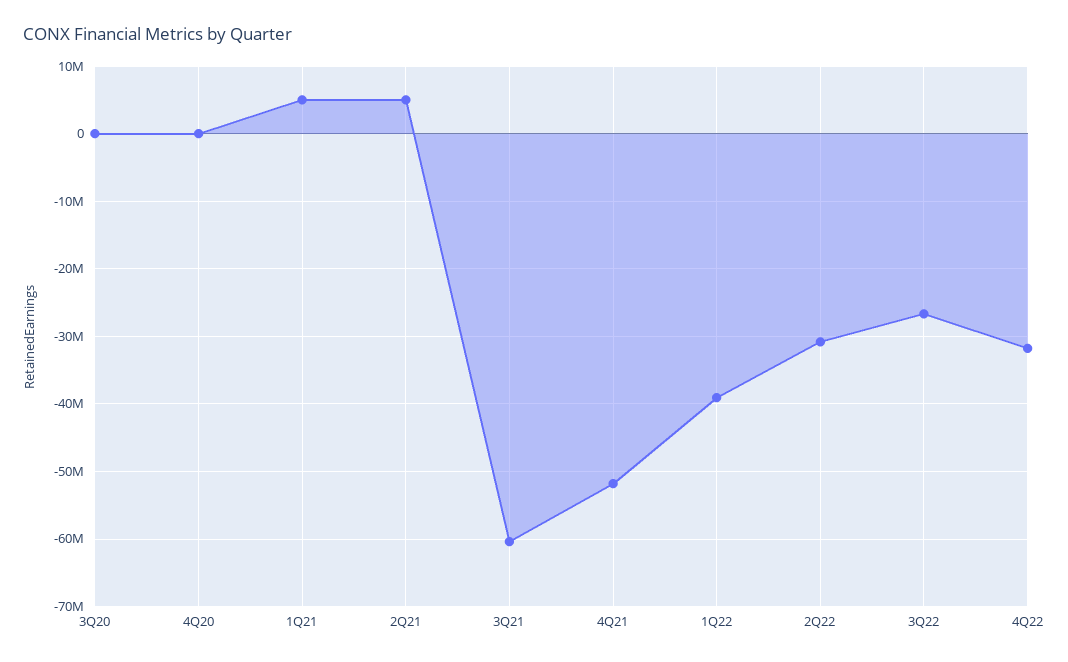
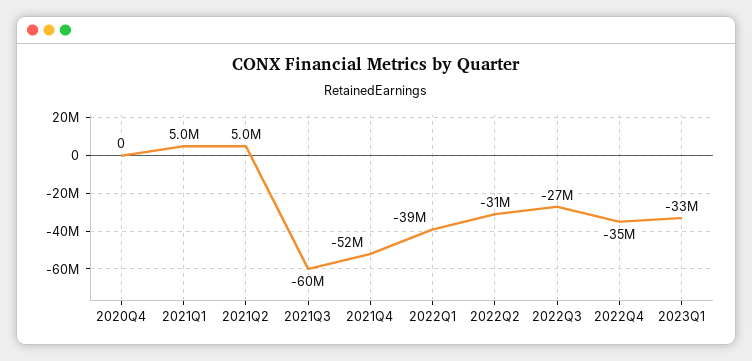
3Q20: 0 -> none
4Q22: -32000000 -> -35000000
2023Q1: none -> -33000000

